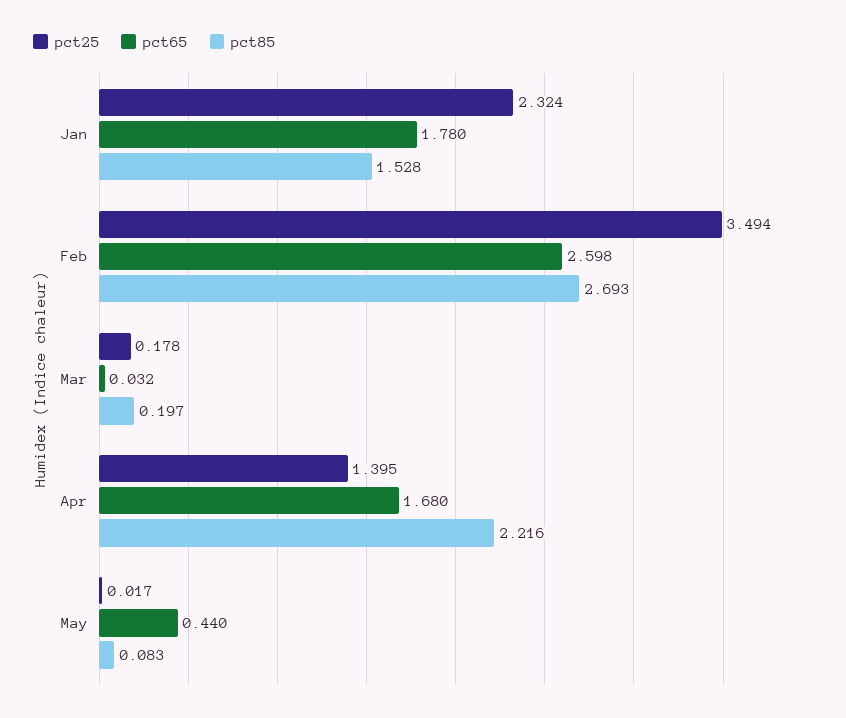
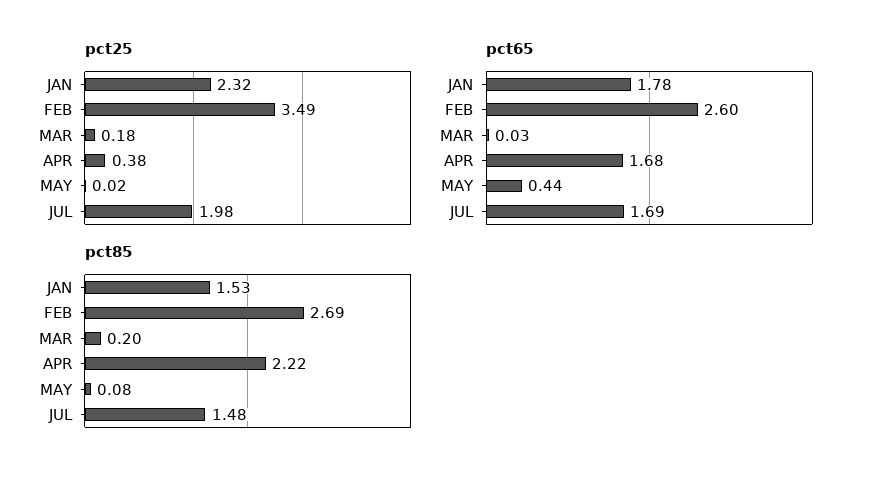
pct25, Apr: 1.395 -> 0.38
pct25, JUL: none -> 1.98
pct65, JUL: none -> 1.69
pct85, JUL: none -> 1.48

